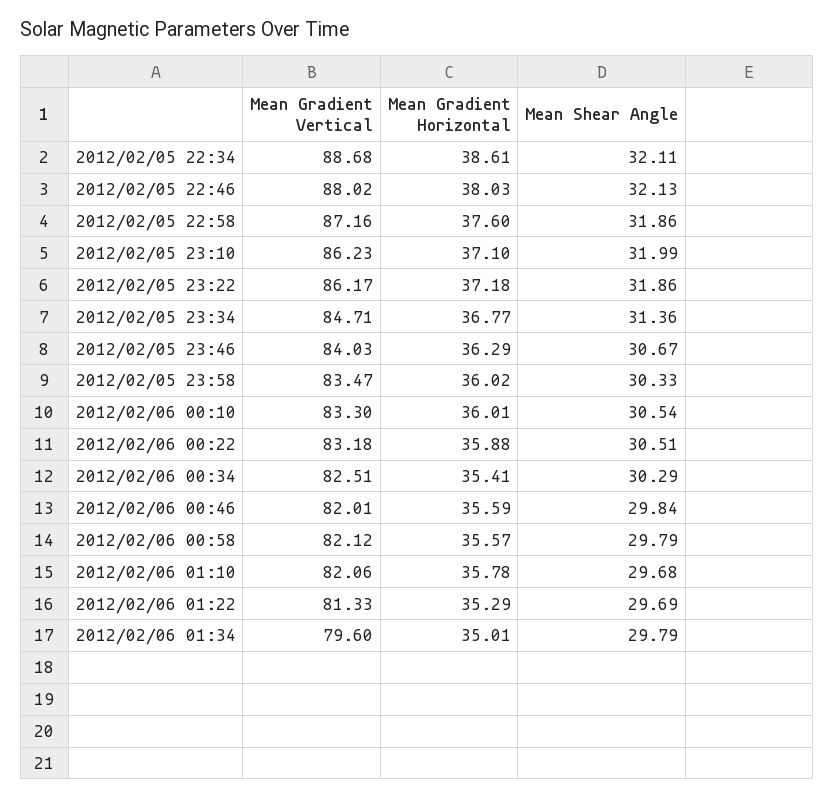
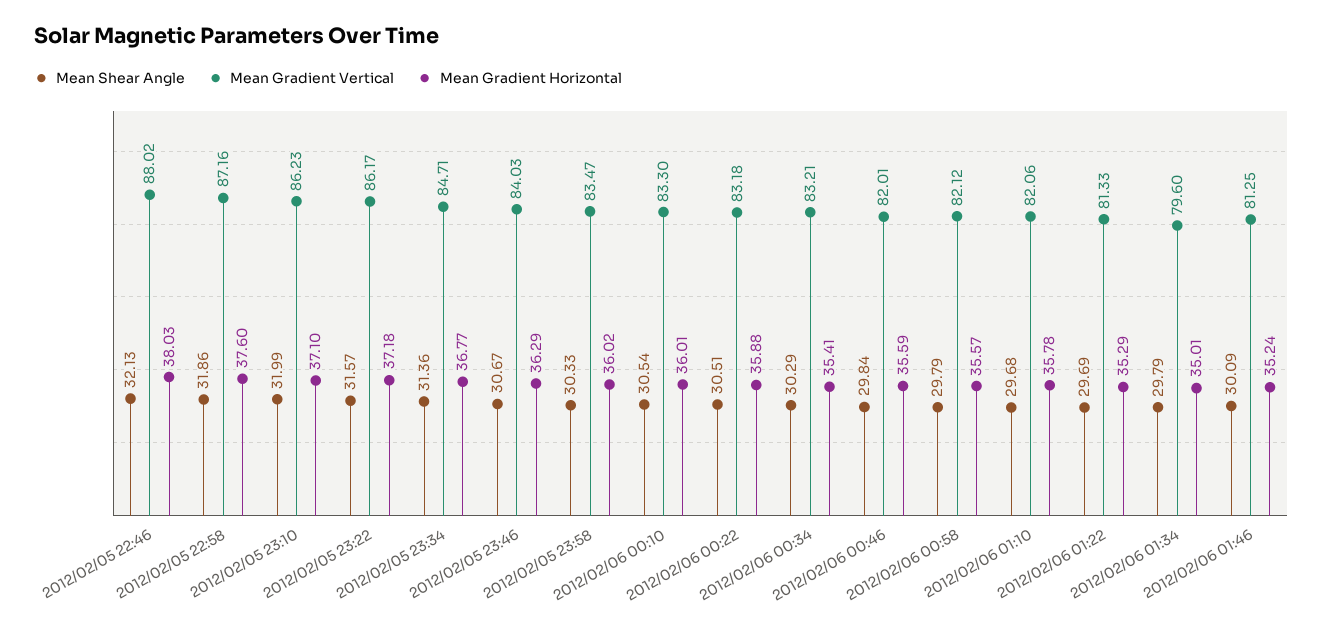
Mean Gradient Vertical, 2012/02/05 22:34: 88.68 -> none
Mean Gradient Horizontal, 2012/02/05 22:34: 38.61 -> none
Mean Shear Angle, 2012/02/05 22:34: 32.11 -> none
Mean Shear Angle, 2012/02/05 23:22: 31.86 -> 31.57
Mean Gradient Vertical, 2012/02/06 00:34: 82.51 -> 83.21
Mean Shear Angle, 2012/02/06 01:46: none -> 30.09
Mean Gradient Vertical, 2012/02/06 01:46: none -> 81.25
Mean Gradient Horizontal, 2012/02/06 01:46: none -> 35.24

